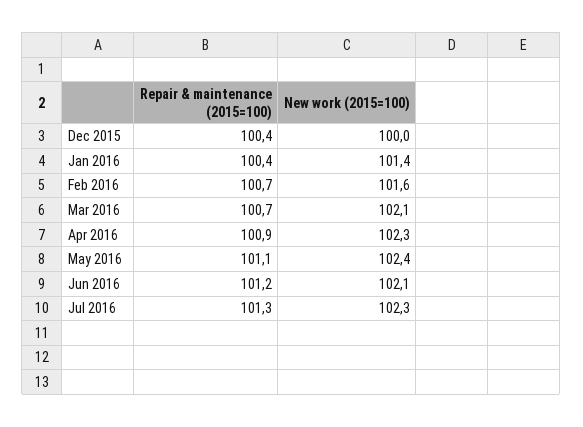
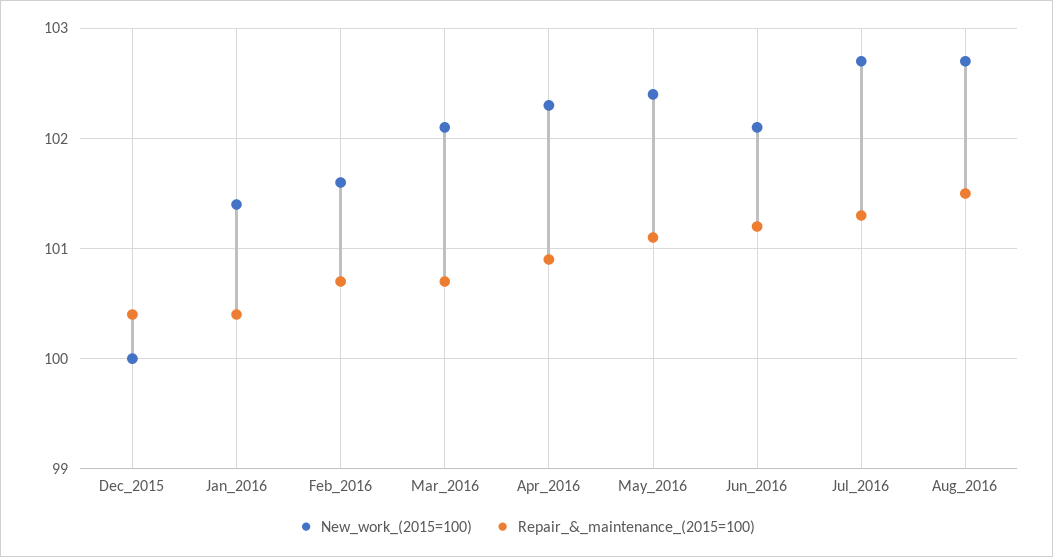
New work (2015=100), Jul 2016: 102.3 -> 102.7
New work (2015=100), Aug_2016: none -> 102.7
Repair & maintenance (2015=100), Aug_2016: none -> 101.5

